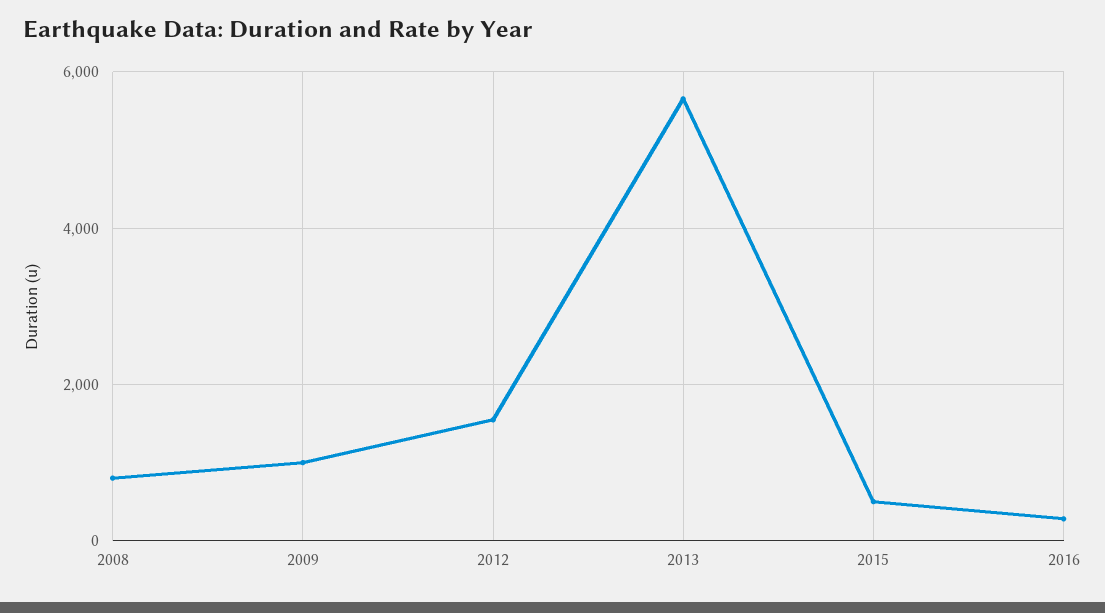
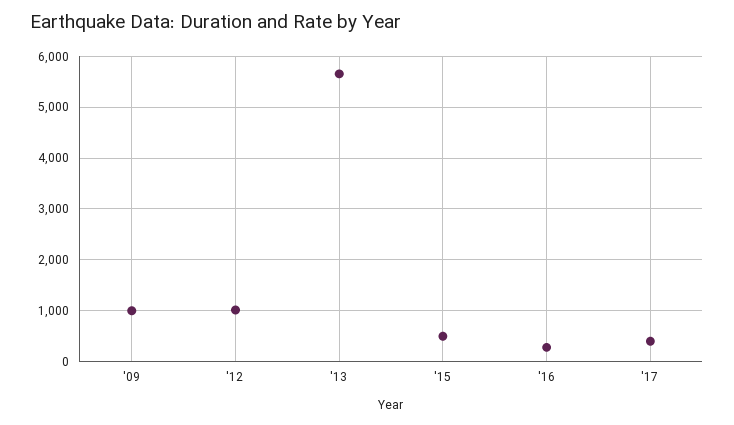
2008: 800 -> none
2012: 1600 -> 1000
'17: none -> 400

